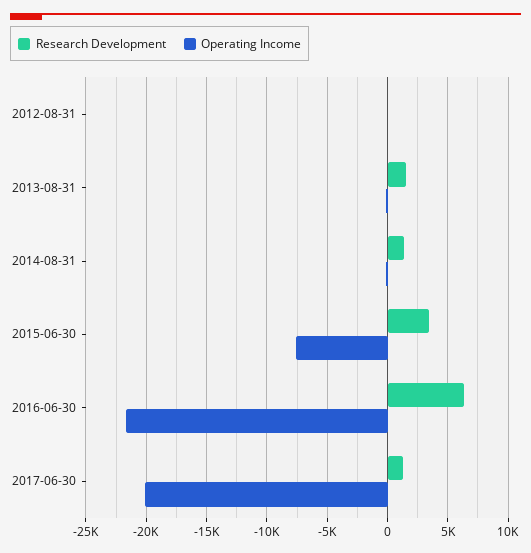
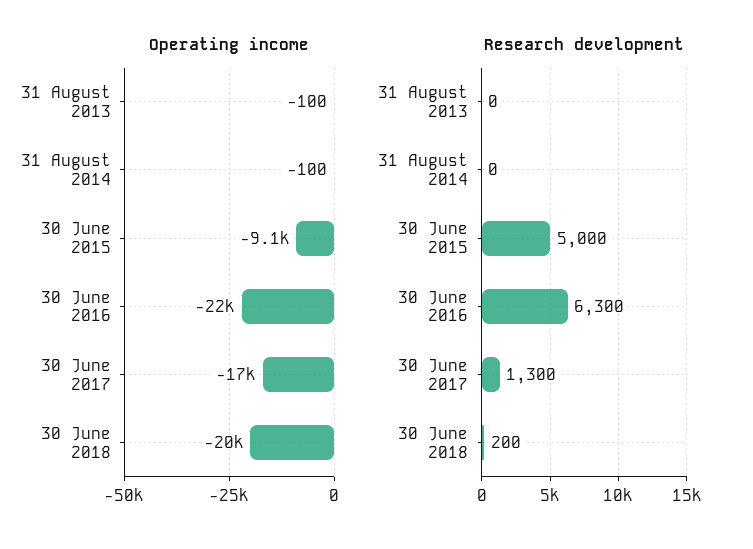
Research Development, 2012-08-31: 0 -> none
Operating Income, 2012-08-31: 0 -> none
Research Development, 2013-08-31: 1500 -> 0
Research Development, 2014-08-31: 1500 -> 0
Research Development, 2015-06-30: 3500 -> 5000
Operating Income, 2015-06-30: -7500 -> -9100
Operating Income, 2017-06-30: -20000 -> -17000
Operating Income, 30 June 2018: none -> -20000
Research Development, 30 June 2018: none -> 200

